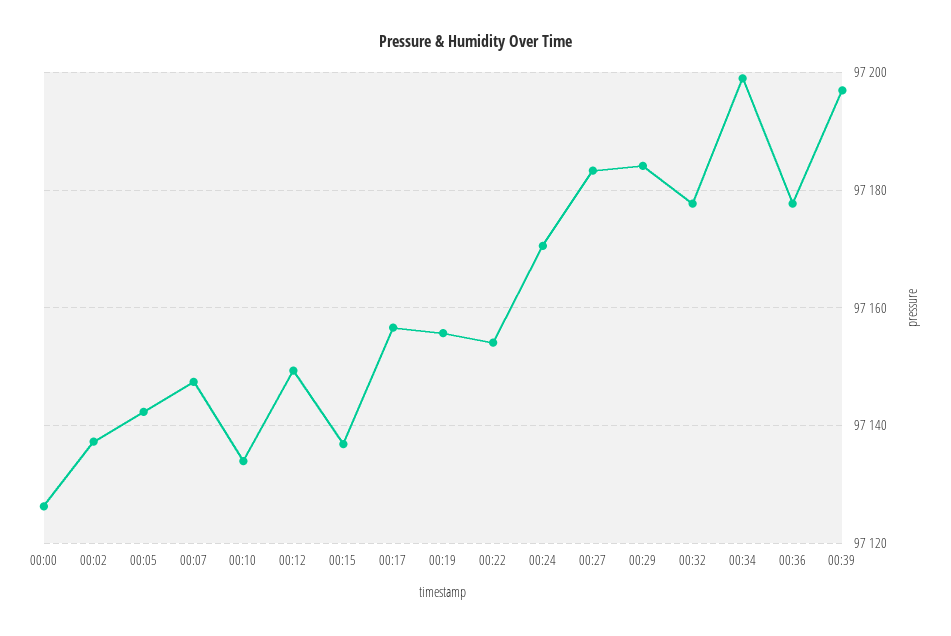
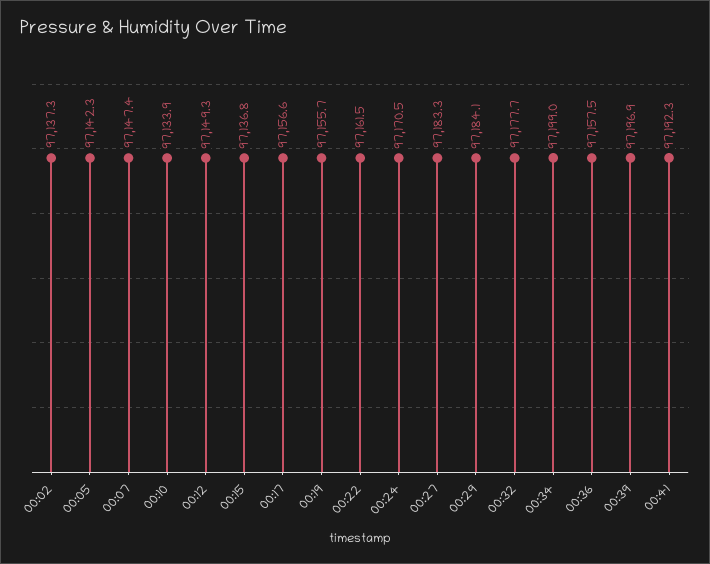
00:00: 97126 -> none
00:22: 97154 -> 97161.5
00:36: 97178 -> 97157.5
00:41: none -> 97192.3

